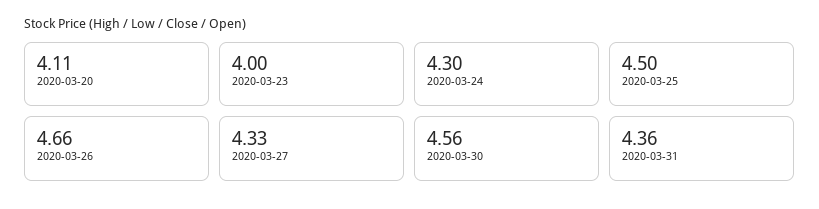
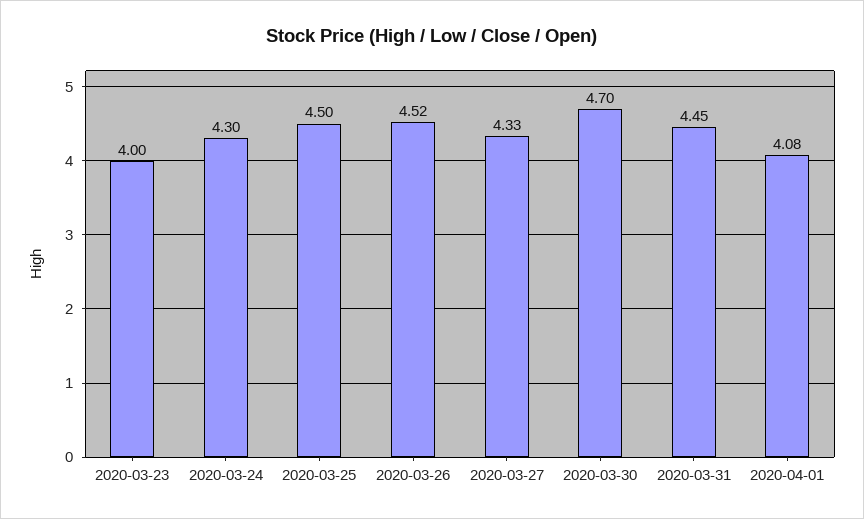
2020-03-20: 4.11 -> none
2020-03-26: 4.66 -> 4.52
2020-03-30: 4.56 -> 4.7
2020-03-31: 4.36 -> 4.45
2020-04-01: none -> 4.08

